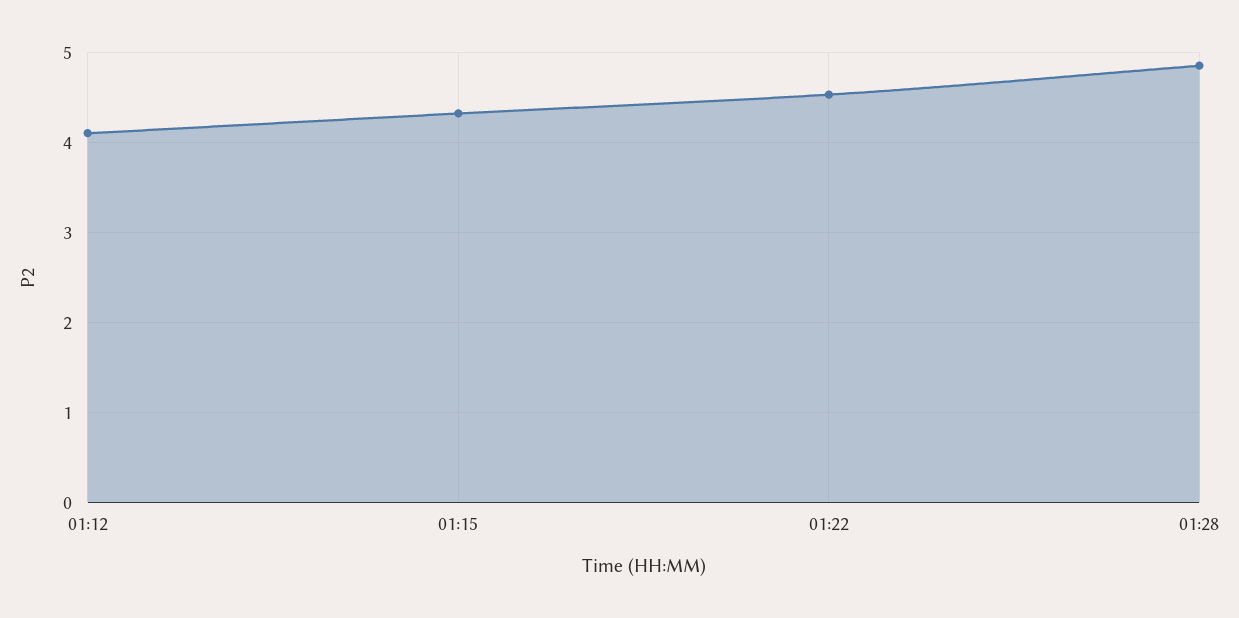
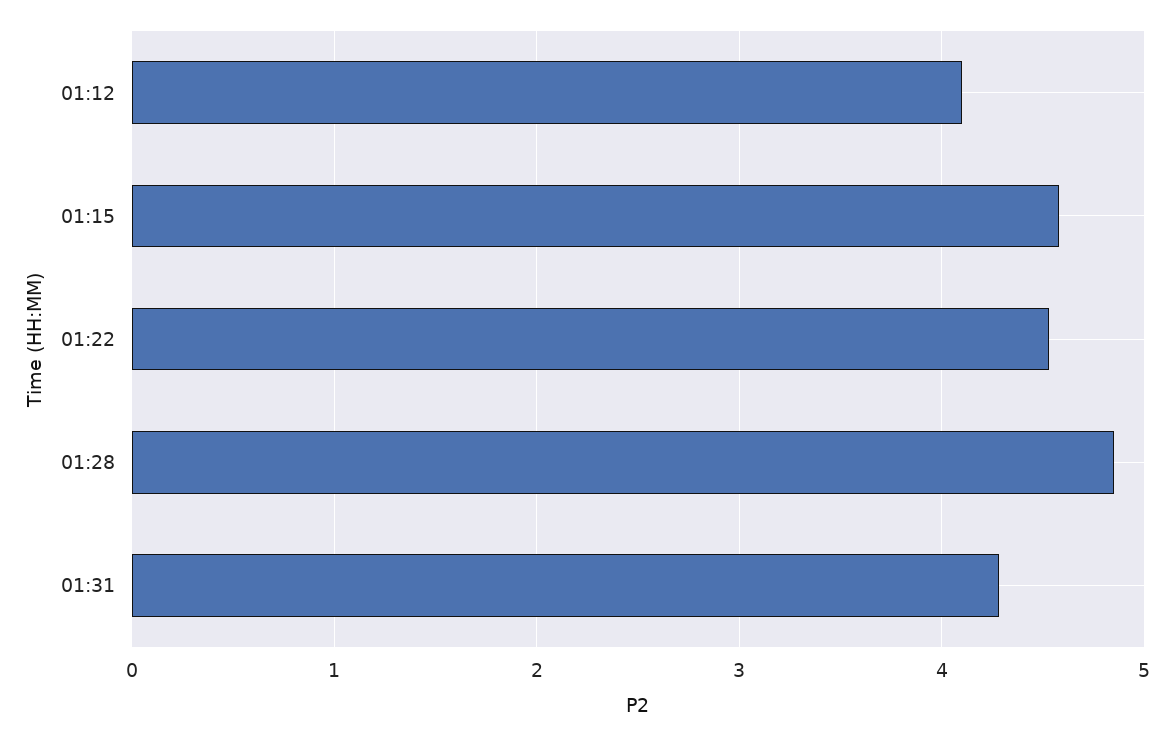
01:15: 4.3 -> 4.6
01:31: none -> 4.3

